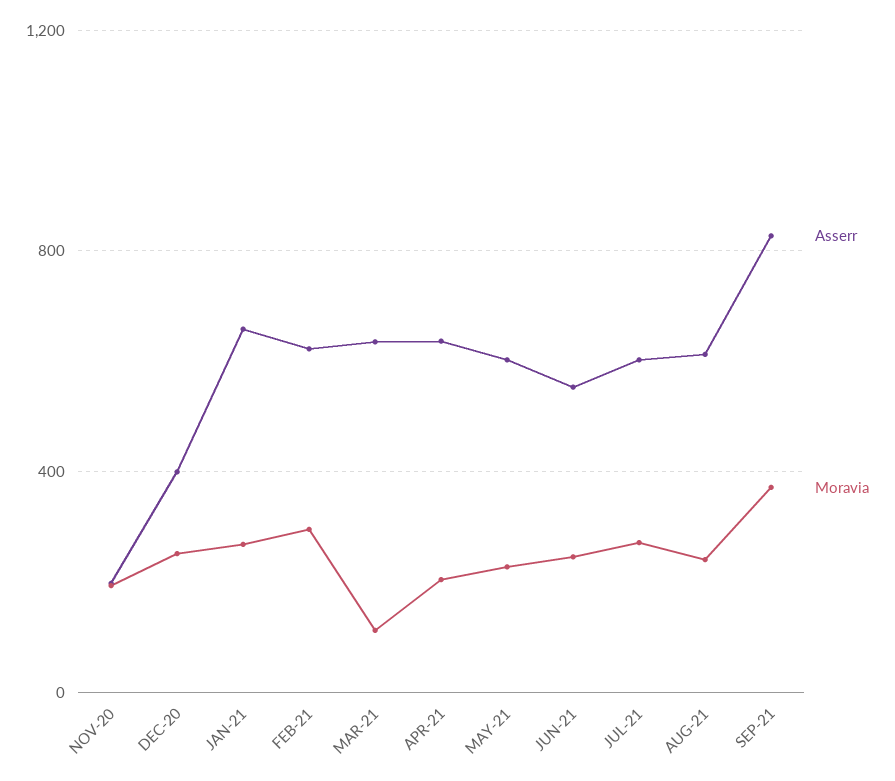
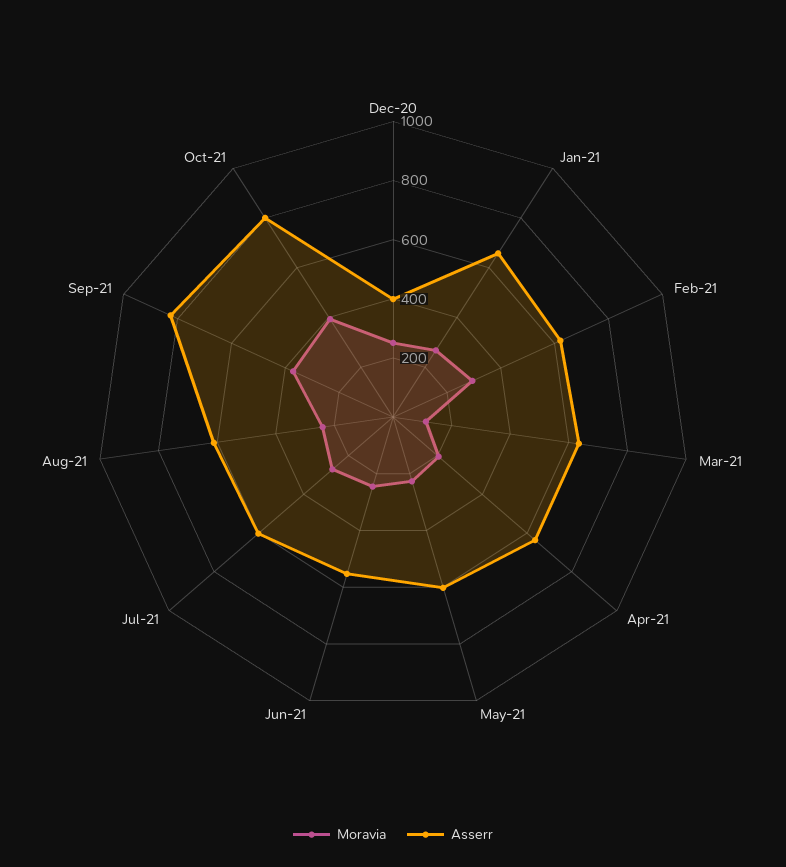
Asserr, NOV-20: 200 -> none
Moravia, NOV-20: 200 -> none
Moravia, Oct-21: none -> 400
Asserr, Oct-21: none -> 800

